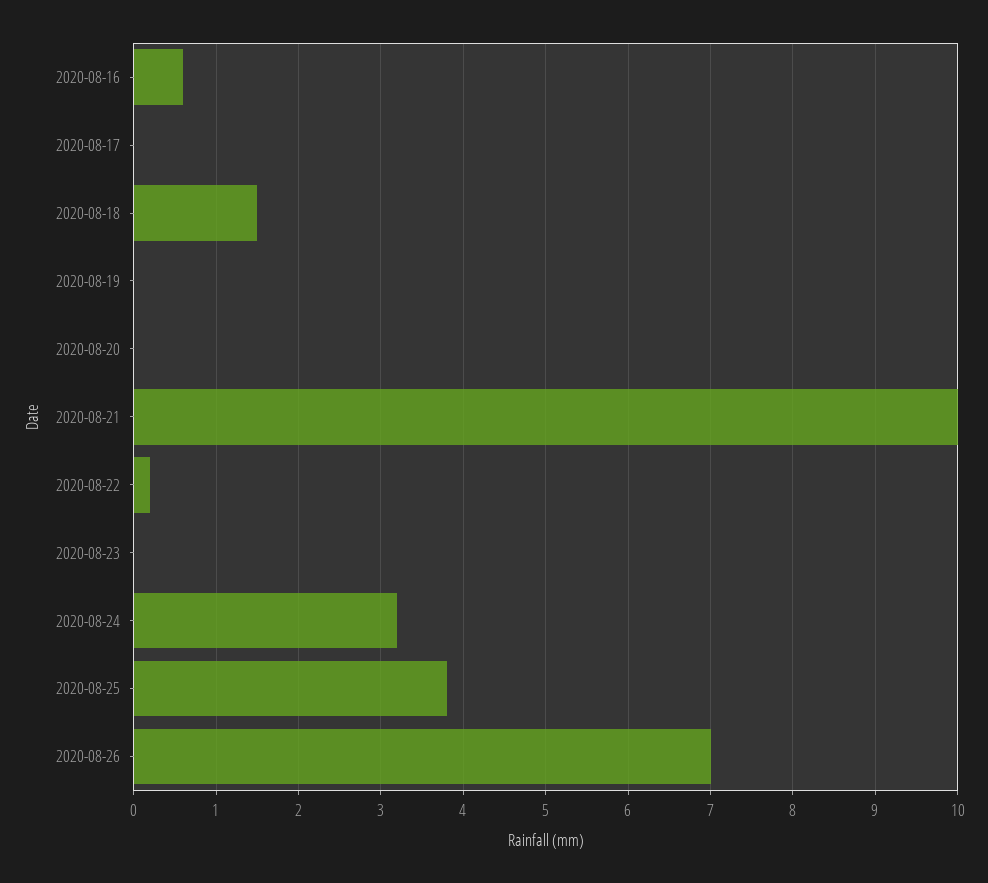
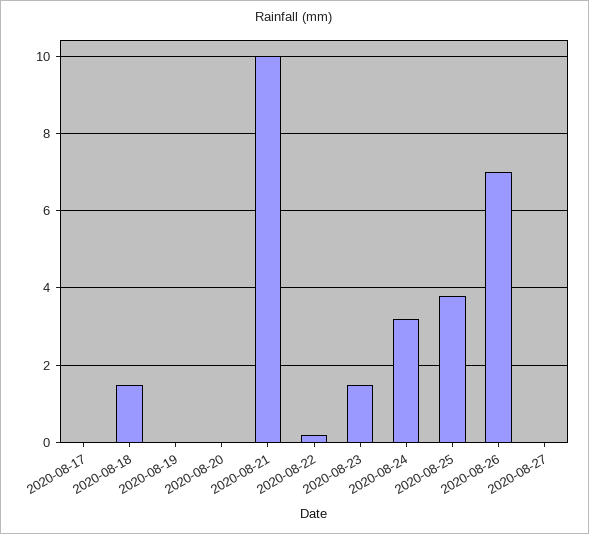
2020-08-16: 0.6 -> none
2020-08-23: 0 -> 1.5
2020-08-27: none -> 0

